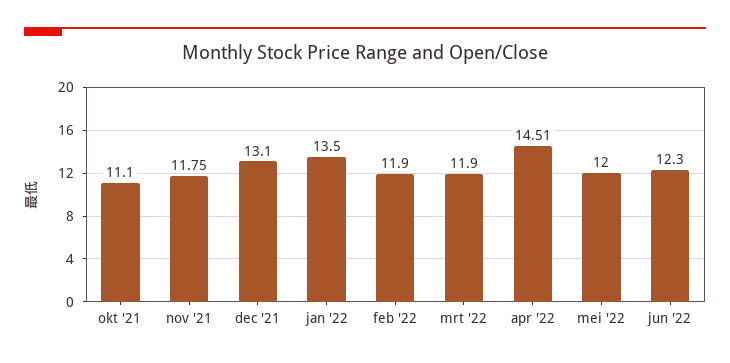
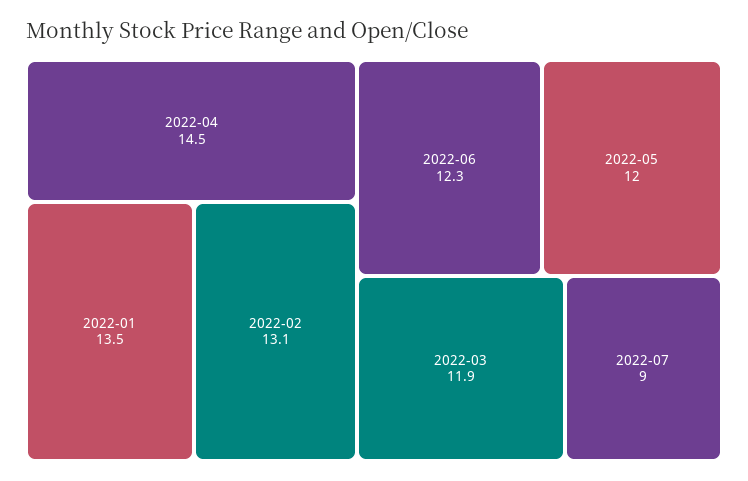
okt '21: 11.1 -> none
nov '21: 11.75 -> none
dec '21: 13.1 -> none
feb '22: 11.9 -> 13.1
2022-07: none -> 9

